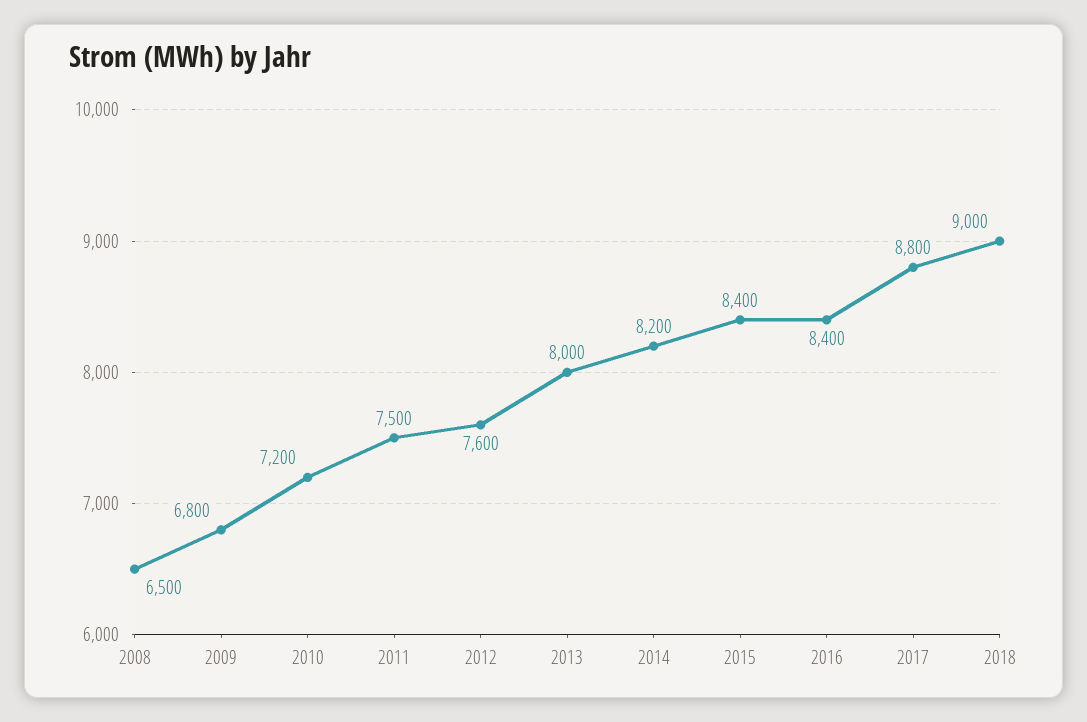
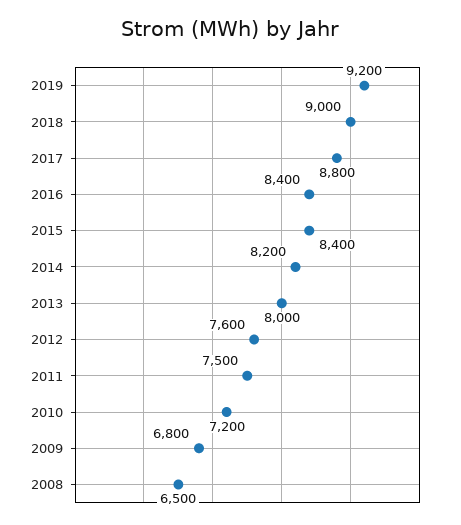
2019: none -> 9200

